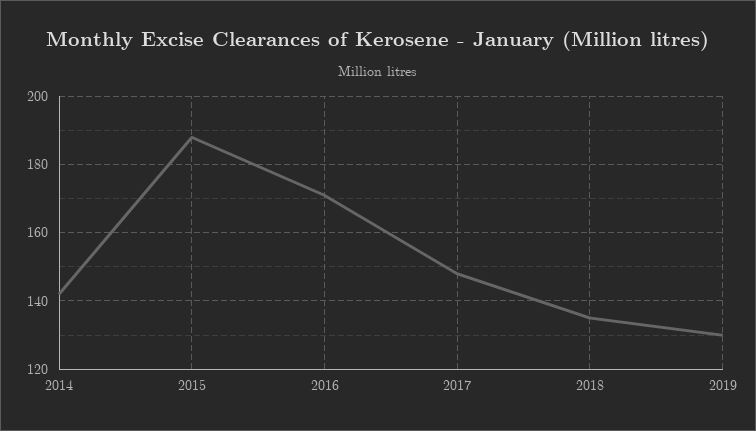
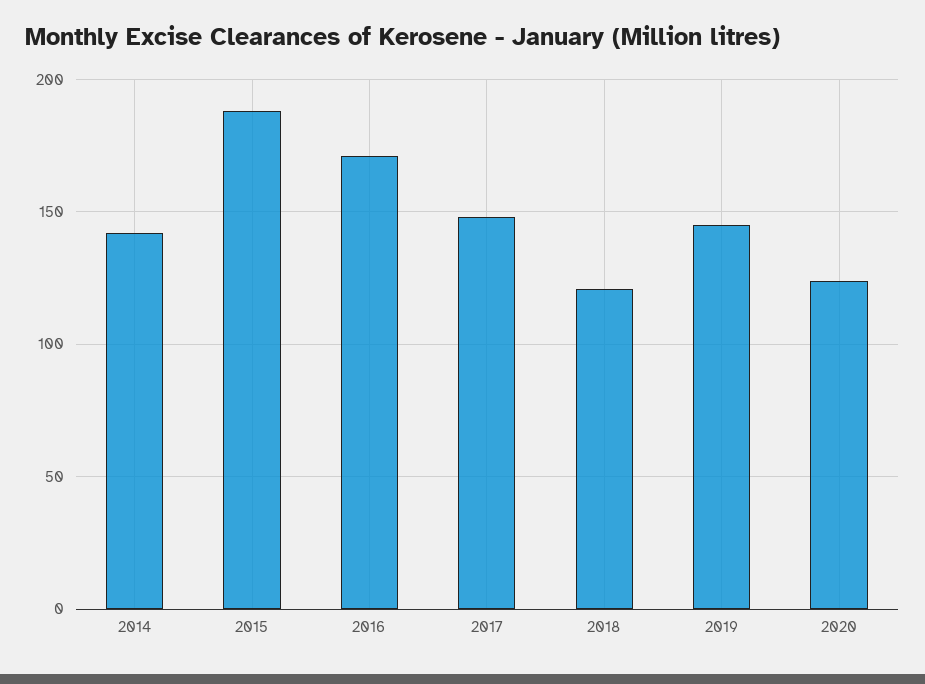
2018: 135 -> 120
2019: 130 -> 145
2020: none -> 125

